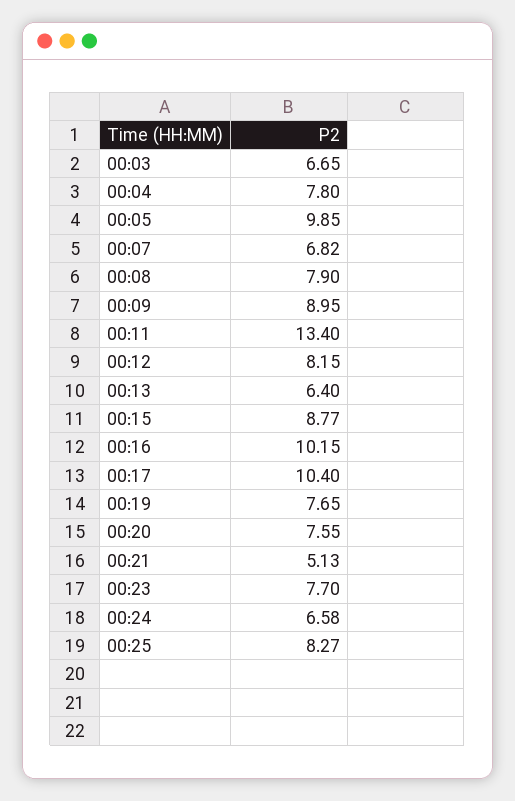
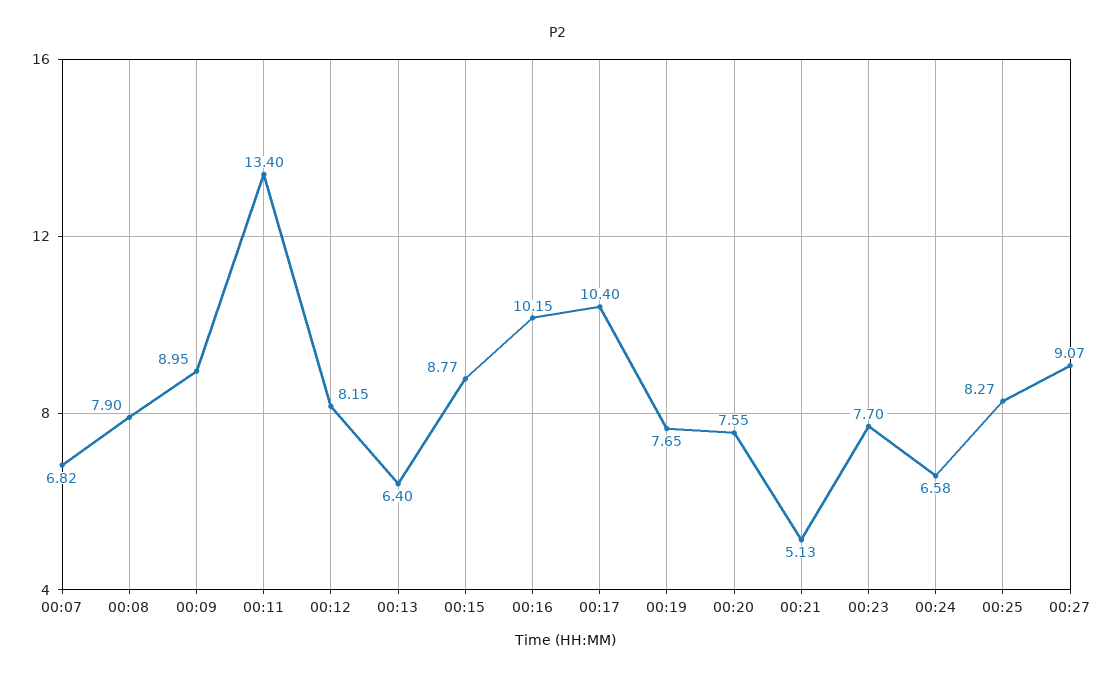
00:03: 6.65 -> none
00:04: 7.8 -> none
00:05: 9.85 -> none
00:27: none -> 9.07

